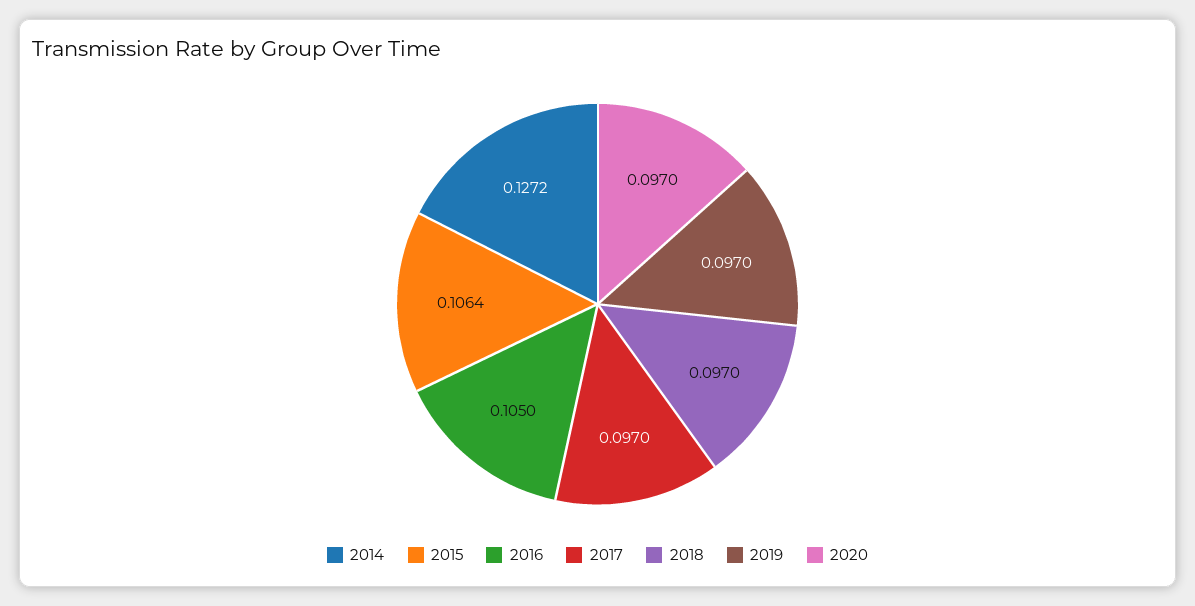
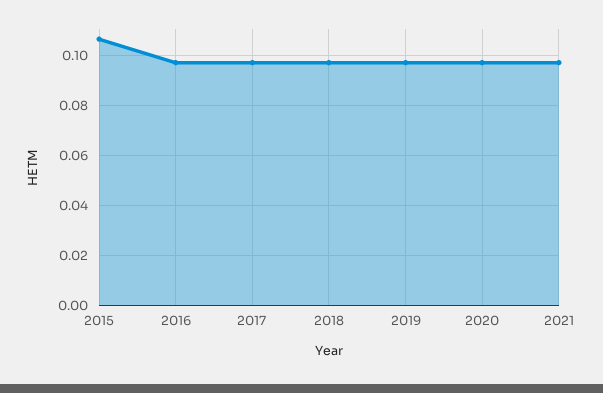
2014: 0.1272 -> none
2016: 0.105 -> 0.0975
2021: none -> 0.0975

